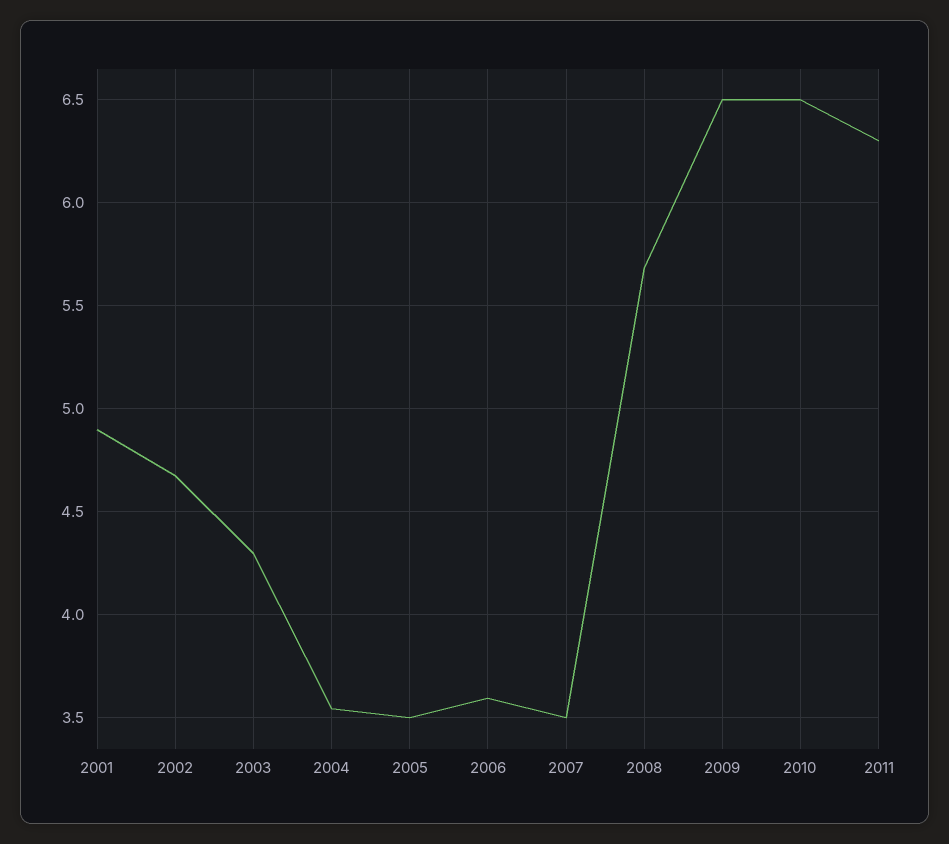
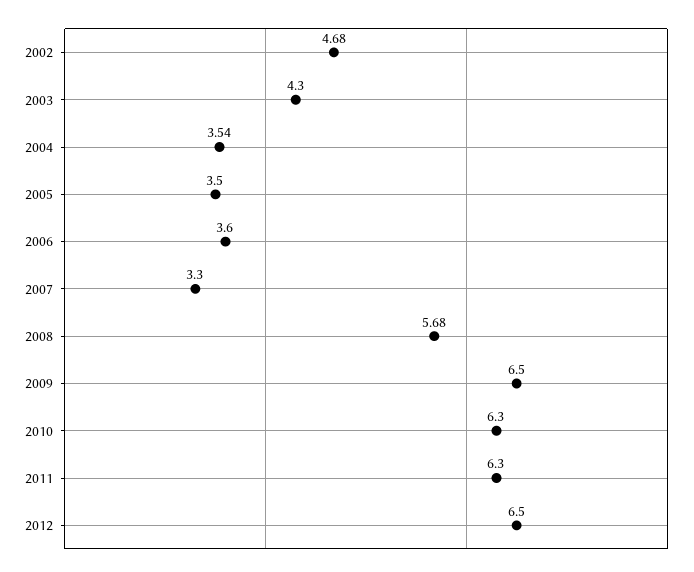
2001: 4.9 -> none
2007: 3.5 -> 3.3
2010: 6.5 -> 6.3
2012: none -> 6.5

